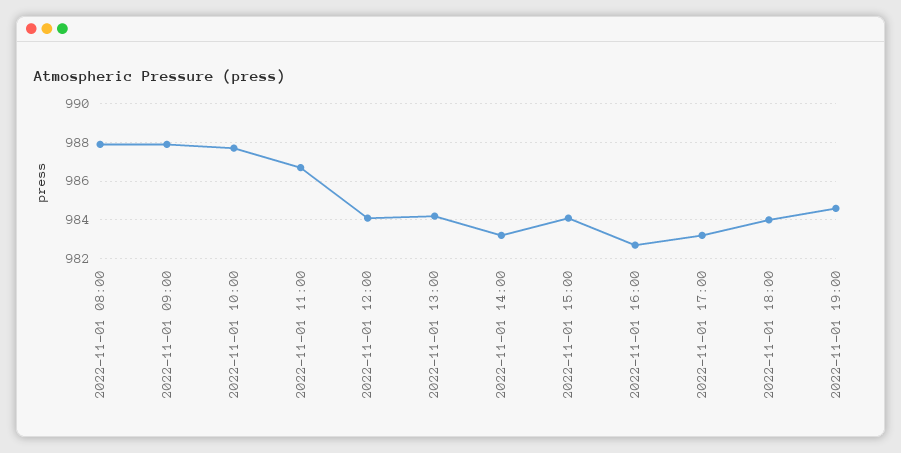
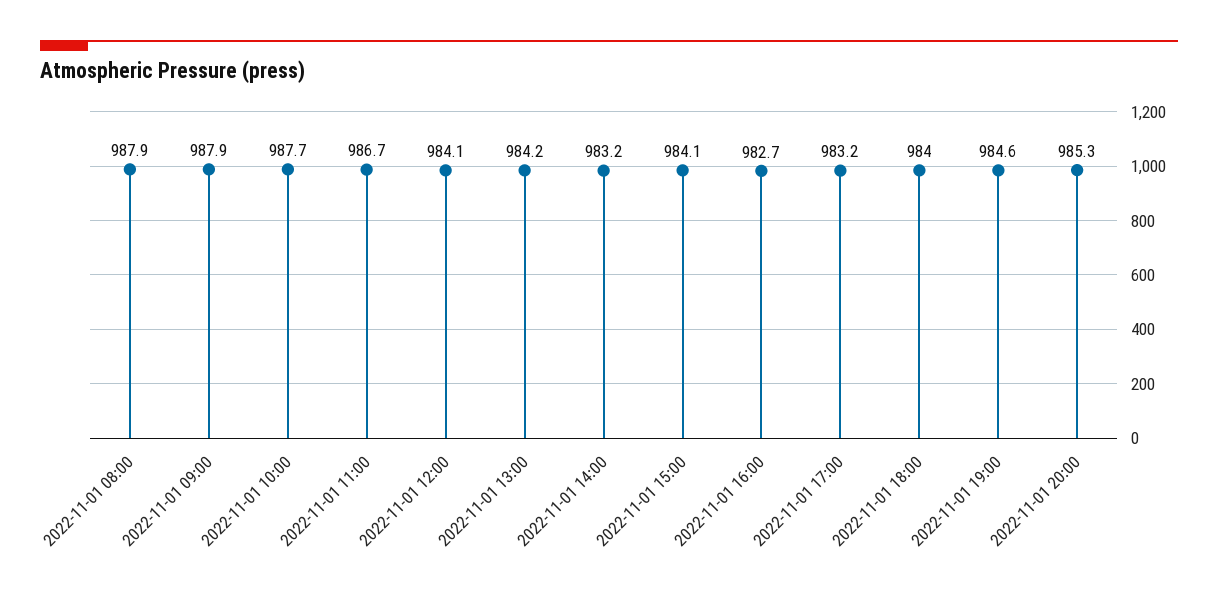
2022-11-01 20:00: none -> 985.3

